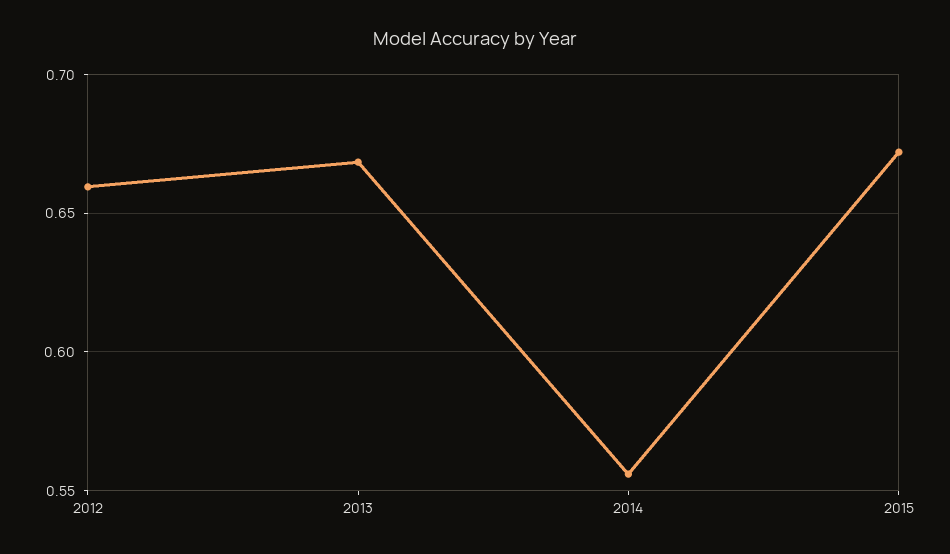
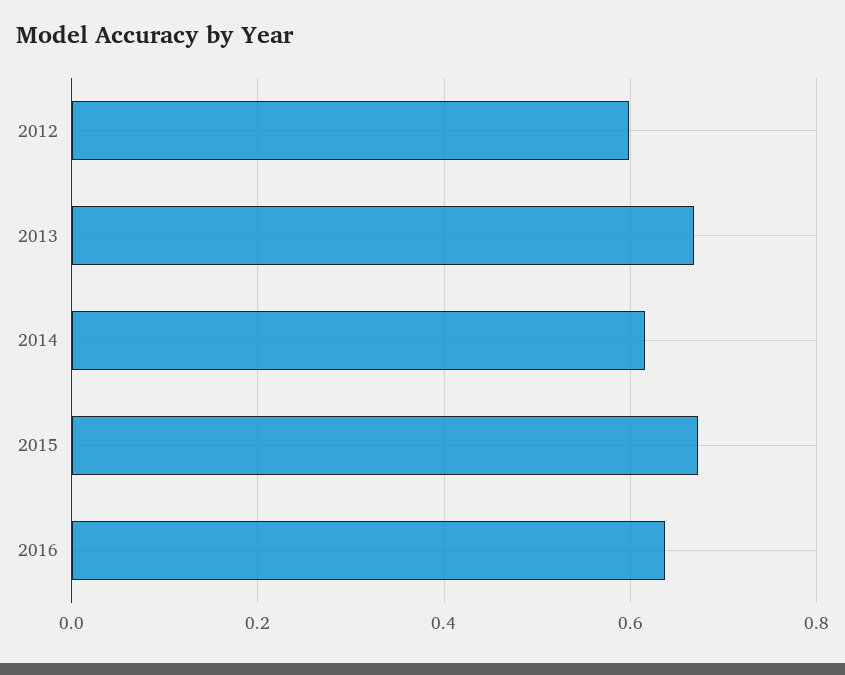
2012: 0.66 -> 0.6
2014: 0.555 -> 0.62
2016: none -> 0.64

